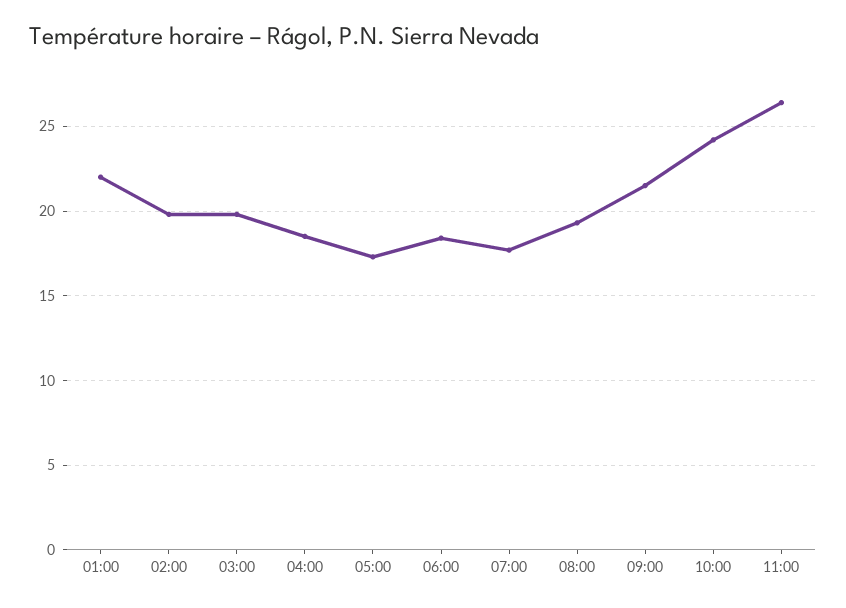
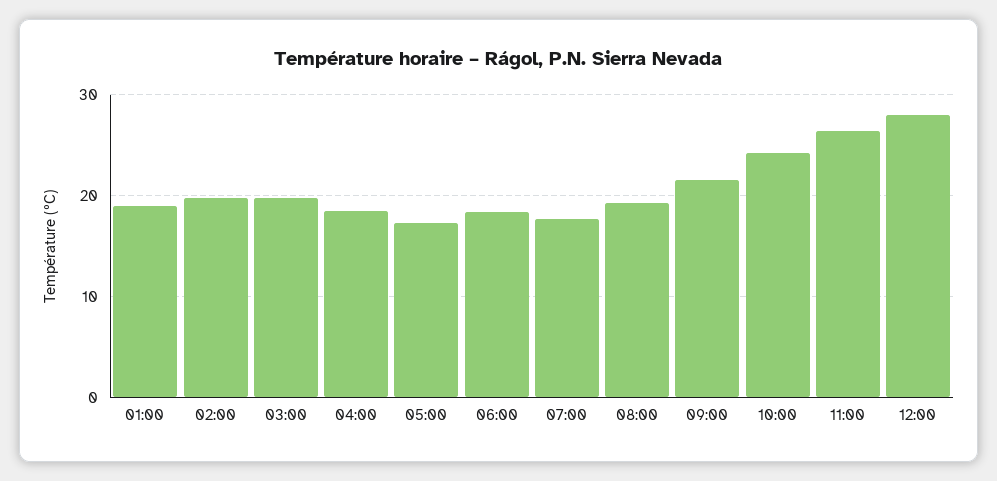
01:00: 22 -> 19
12:00: none -> 28

